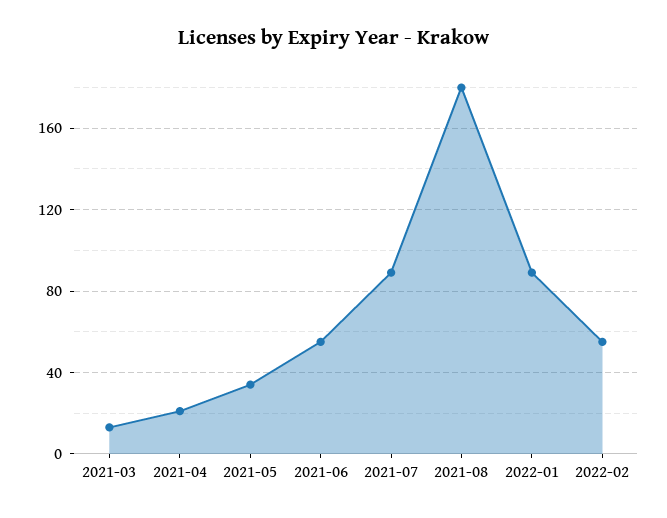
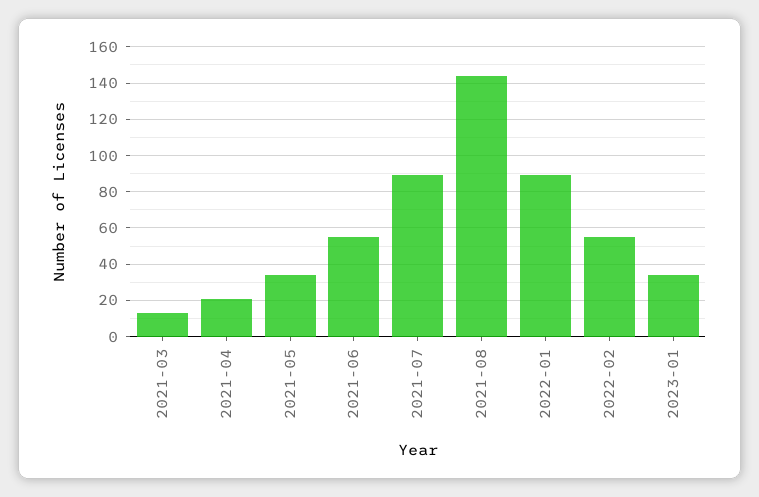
2021-08: 180 -> 145
2023-01: none -> 35

